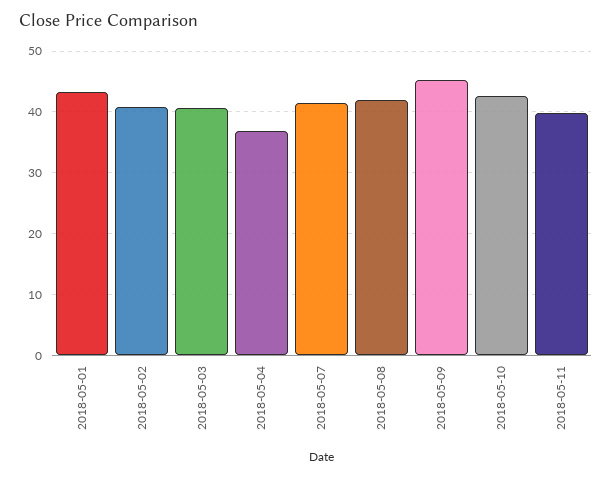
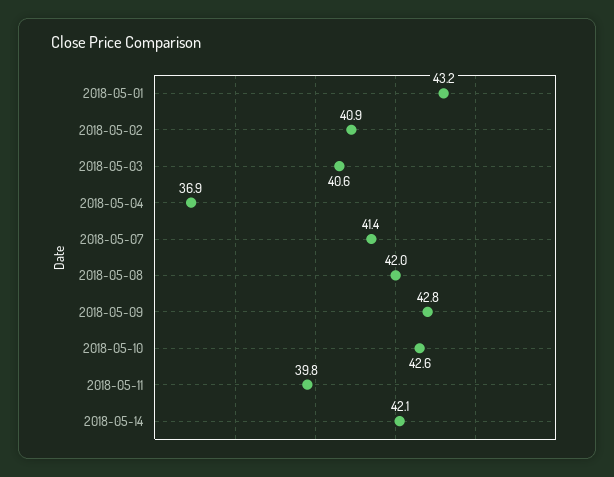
2018-05-09: 45 -> 42.8
2018-05-14: none -> 42.1

